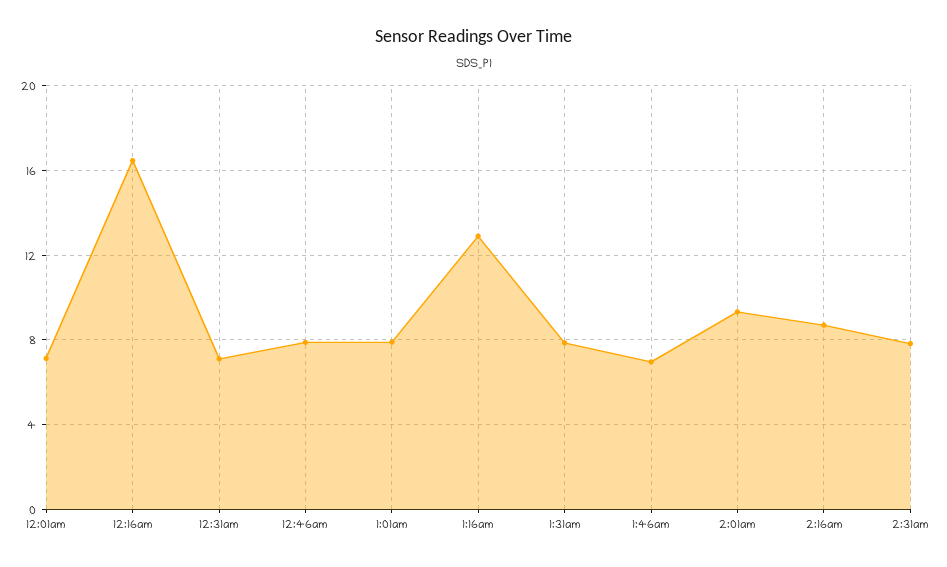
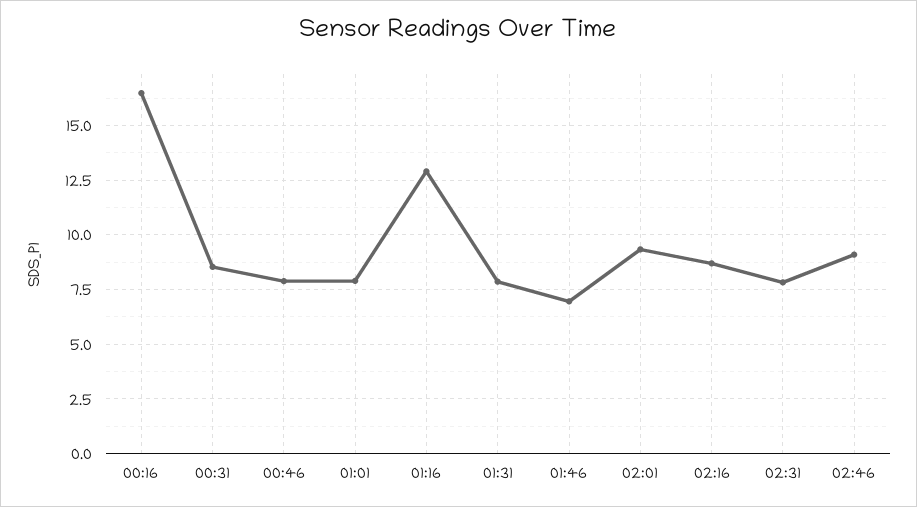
12:01am: 7 -> none
12:31am: 7 -> 8.5
02:46: none -> 9

